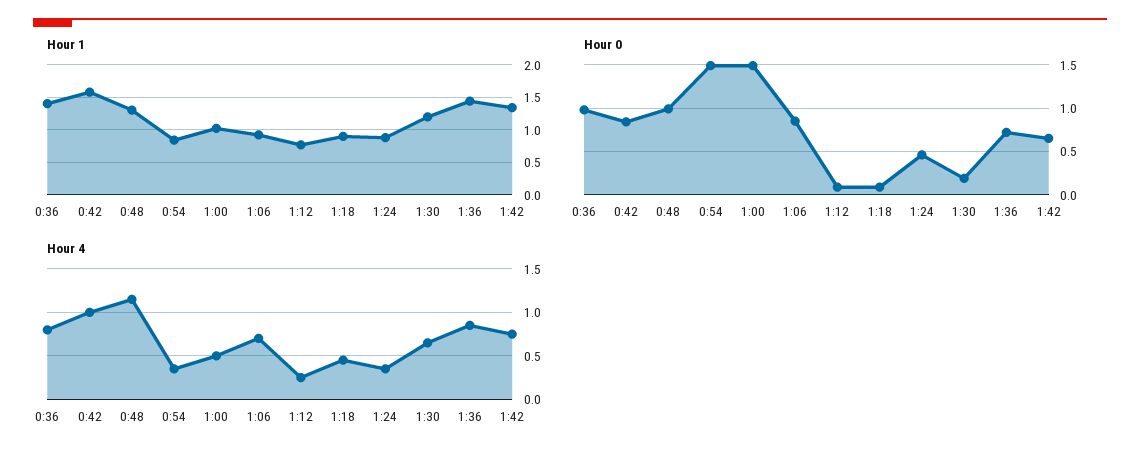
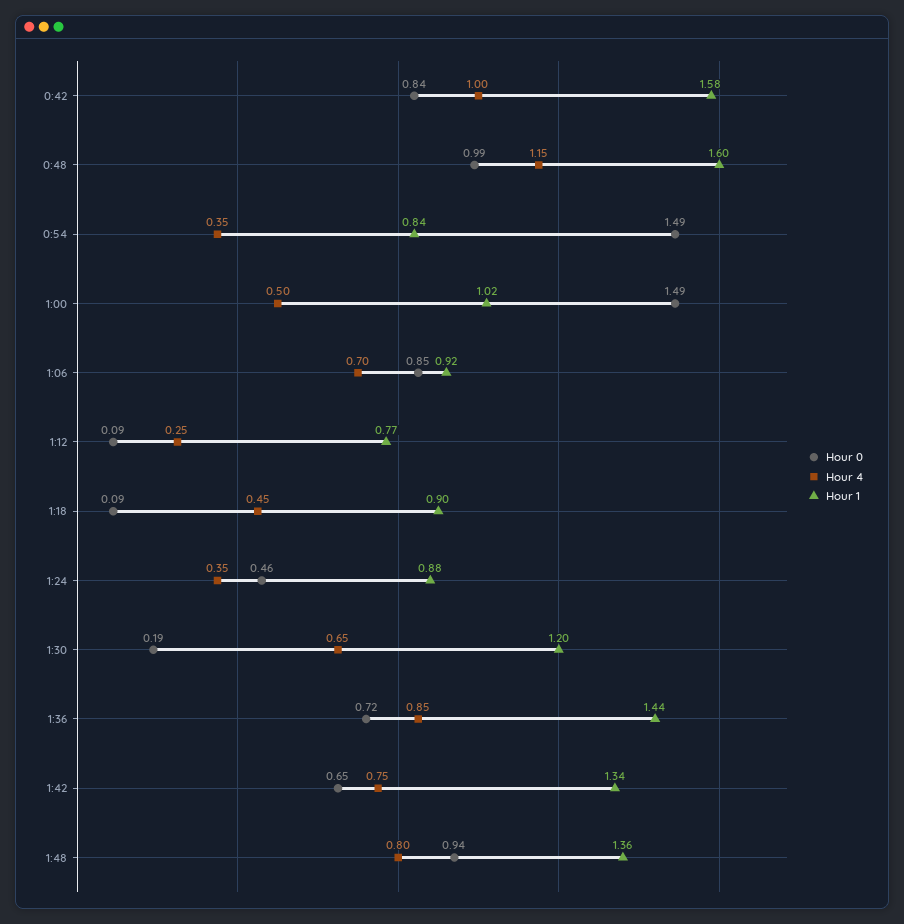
Hour 1, 0:36: 1.4 -> none
Hour 1, 0:48: 1.3 -> 1.6
Hour 0, 0:36: 1 -> none
Hour 4, 0:36: 0.8 -> none
Hour 0, 1:48: none -> 0.94
Hour 4, 1:48: none -> 0.8
Hour 1, 1:48: none -> 1.36

